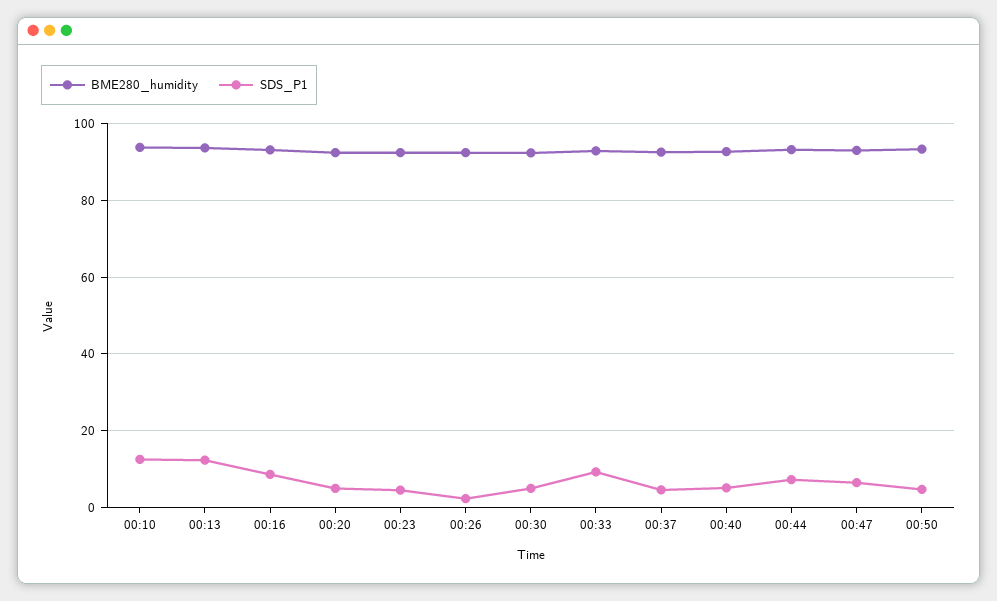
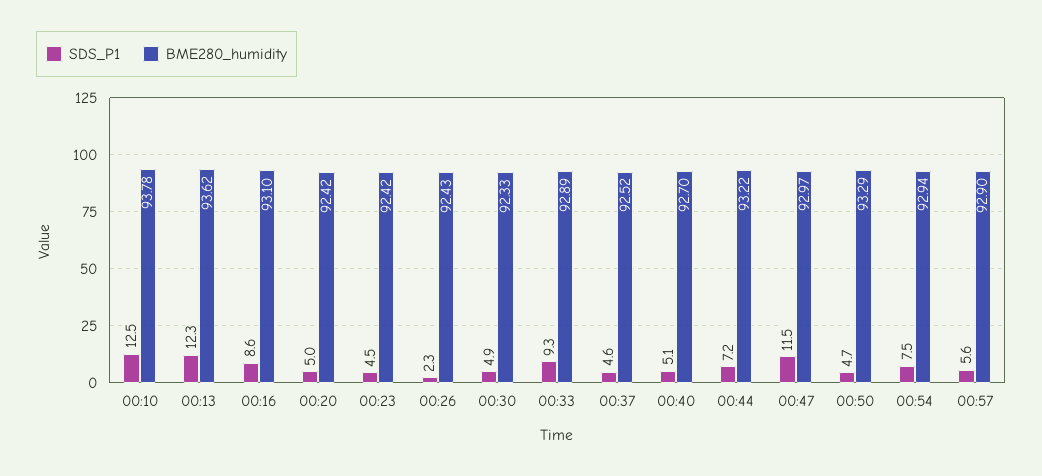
SDS_P1, 00:47: 6 -> 11.5
SDS_P1, 00:54: none -> 7.5
BME280_humidity, 00:54: none -> 92.94
SDS_P1, 00:57: none -> 5.6
BME280_humidity, 00:57: none -> 92.9

